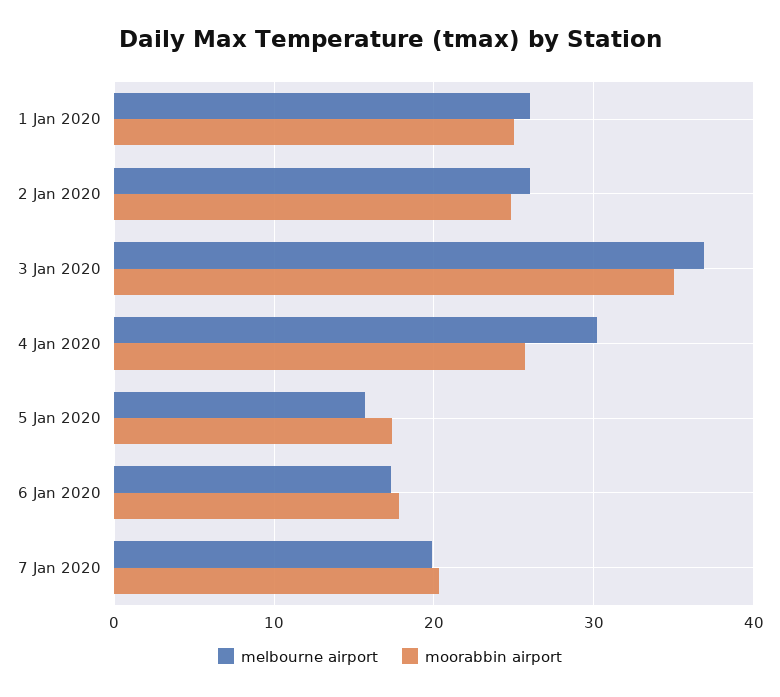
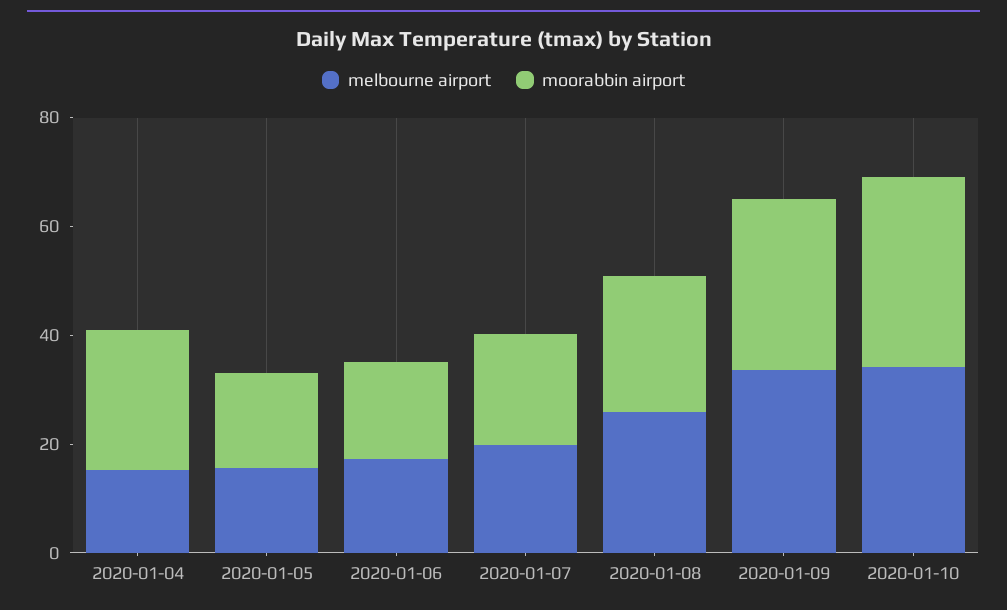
melbourne airport, 1 Jan 2020: 26 -> none
moorabbin airport, 1 Jan 2020: 25 -> none
melbourne airport, 2 Jan 2020: 26 -> none
moorabbin airport, 2 Jan 2020: 25 -> none
melbourne airport, 3 Jan 2020: 37 -> none
moorabbin airport, 3 Jan 2020: 35 -> none
melbourne airport, 4 Jan 2020: 30 -> 15
melbourne airport, 2020-01-08: none -> 25
moorabbin airport, 2020-01-08: none -> 25
melbourne airport, 2020-01-09: none -> 35
moorabbin airport, 2020-01-09: none -> 30
melbourne airport, 2020-01-10: none -> 35
moorabbin airport, 2020-01-10: none -> 35

